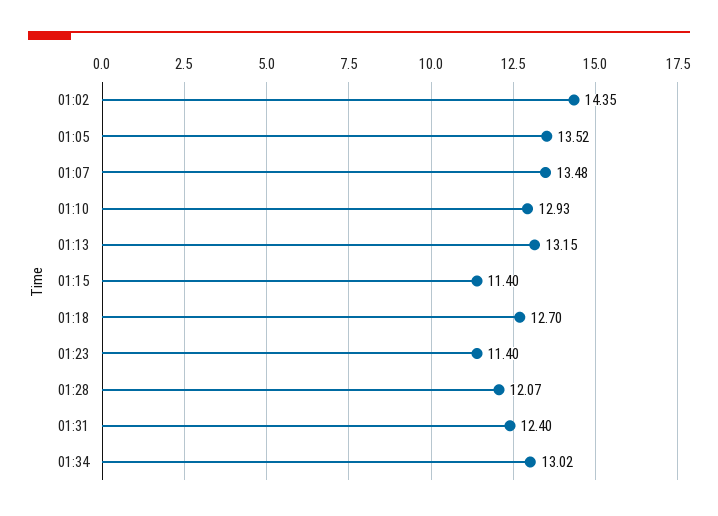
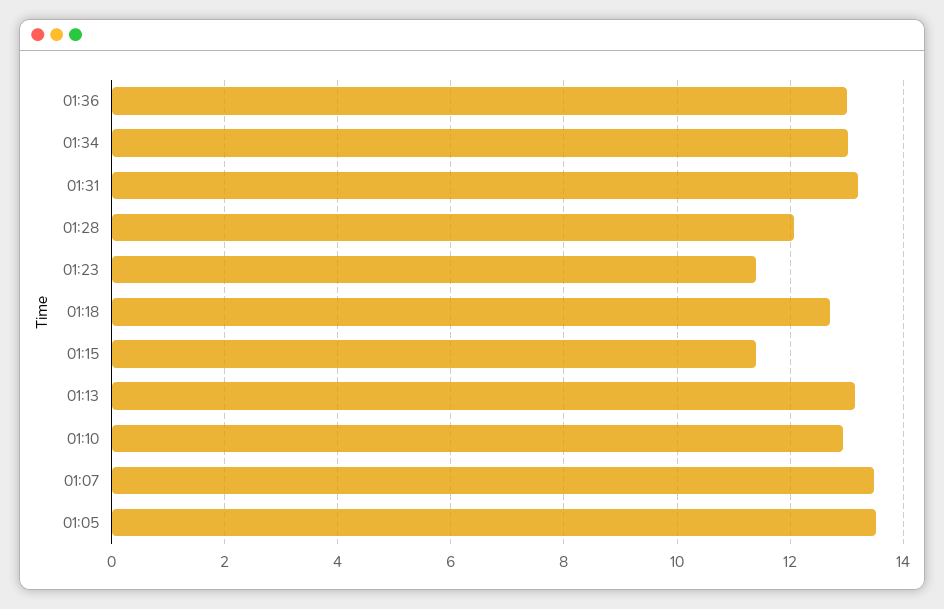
01:02: 14.35 -> none
01:31: 12.4 -> 13.2
01:36: none -> 13

